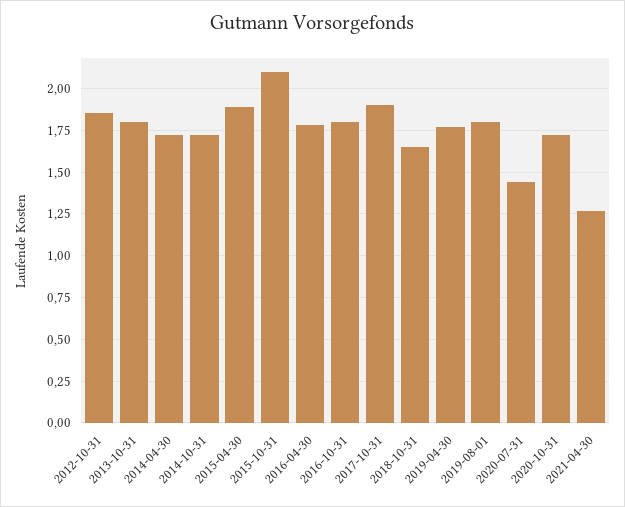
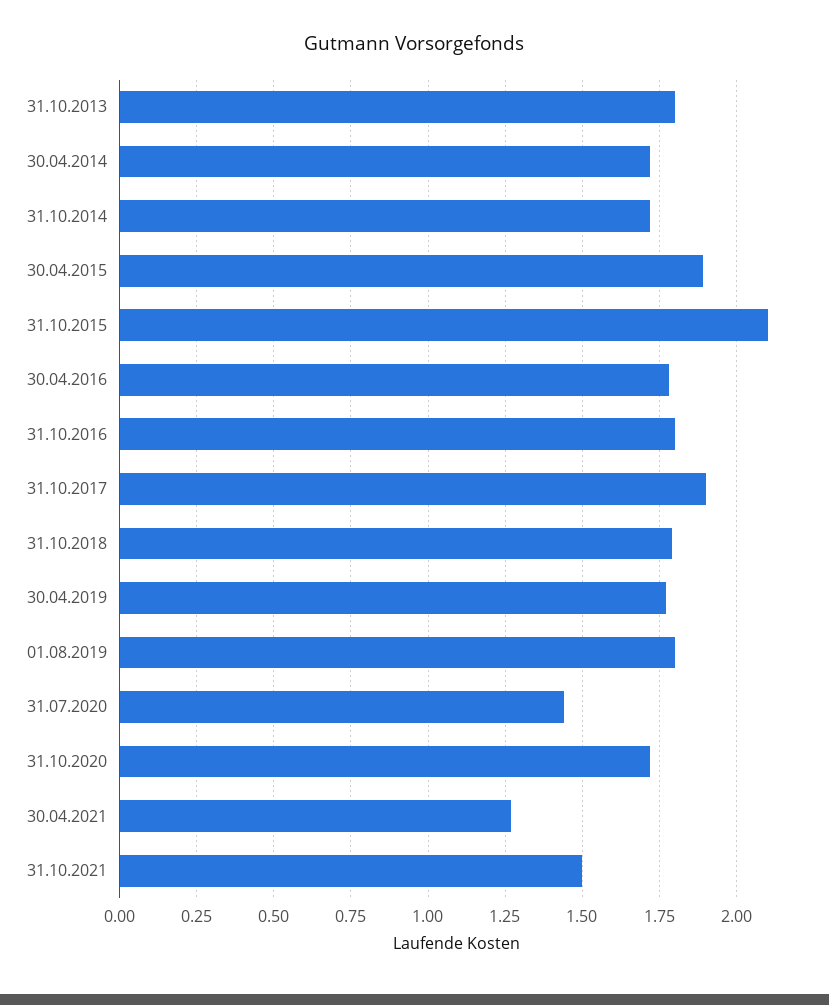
2012-10-31: 1.85 -> none
2018-10-31: 1.65 -> 1.8
31.10.2021: none -> 1.5

